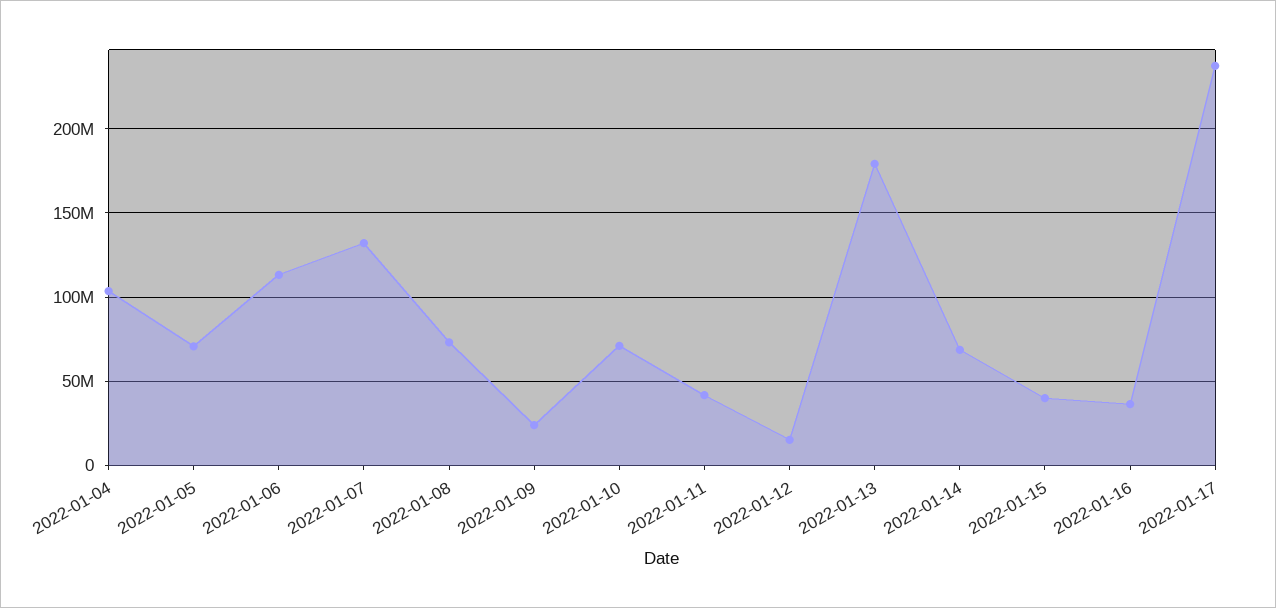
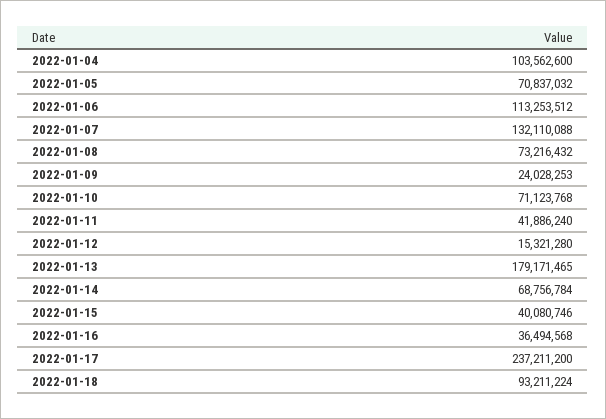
2022-01-18: none -> 93211224

